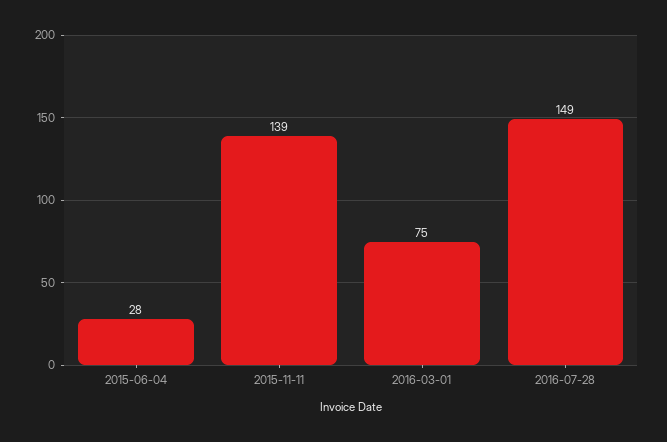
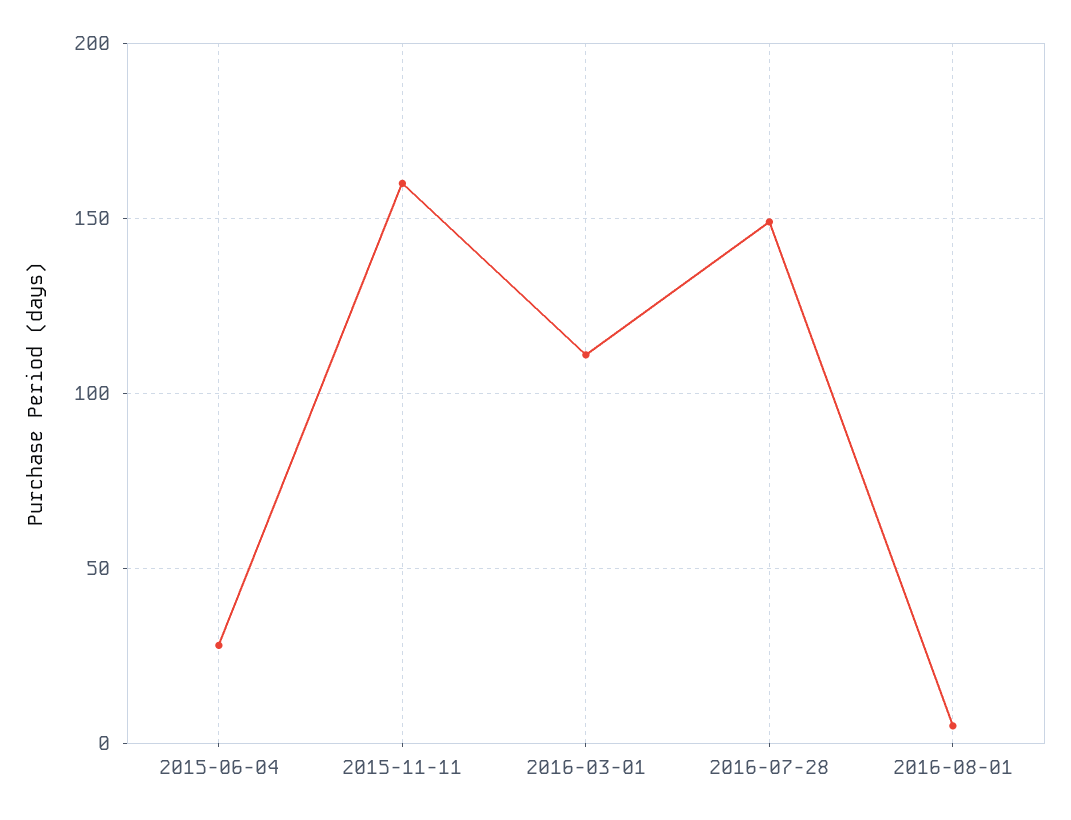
2015-11-11: 139 -> 160
2016-03-01: 75 -> 110
2016-08-01: none -> 5

